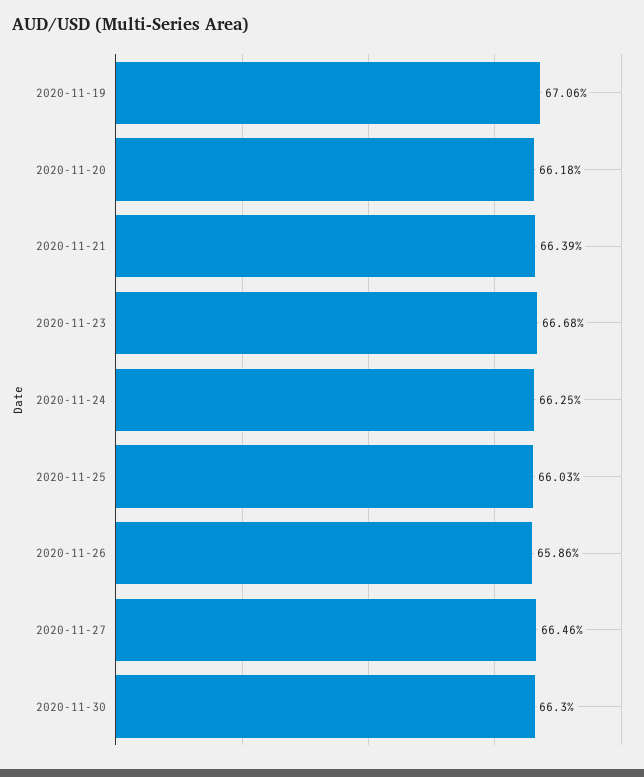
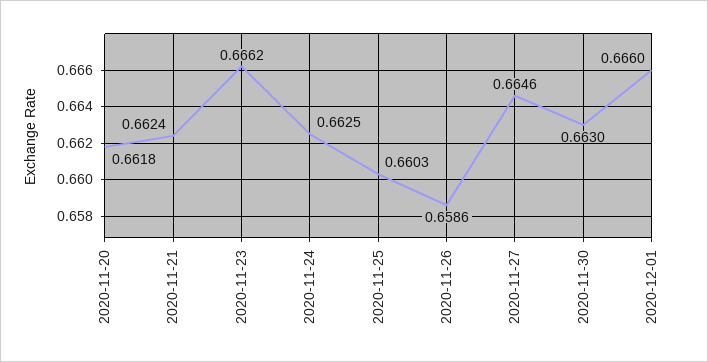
2020-11-19: 0.6706 -> none
2020-11-21: 0.6639 -> 0.6624
2020-11-23: 0.6668 -> 0.6662
2020-12-01: none -> 0.666

